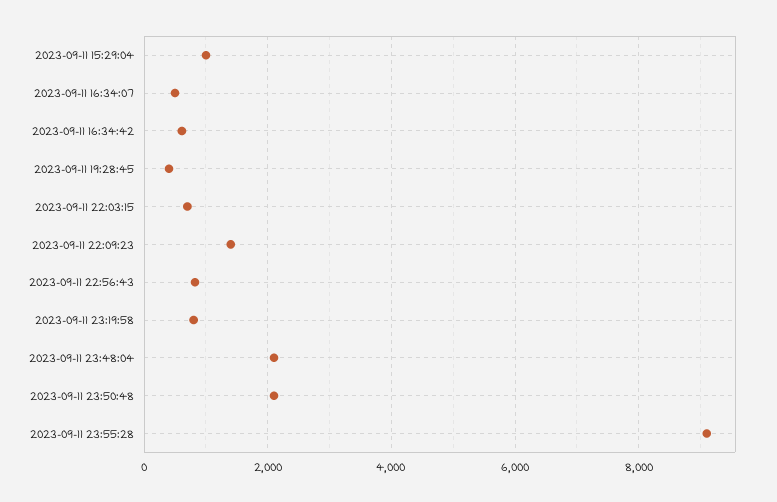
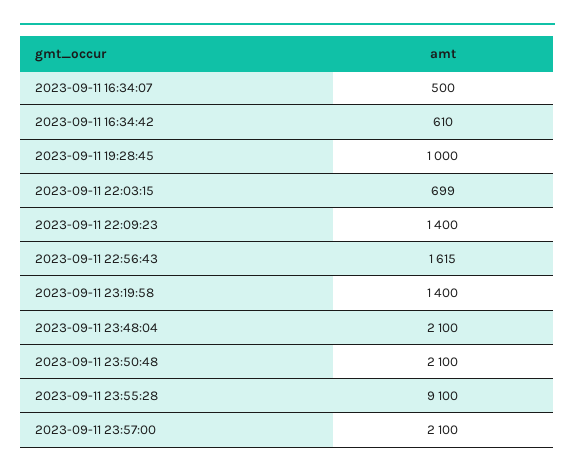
2023-09-11 15:29:04: 1000 -> none
2023-09-11 19:28:45: 400 -> 1000
2023-09-11 22:56:43: 800 -> 1615
2023-09-11 23:19:58: 800 -> 1400
2023-09-11 23:57:00: none -> 2100

